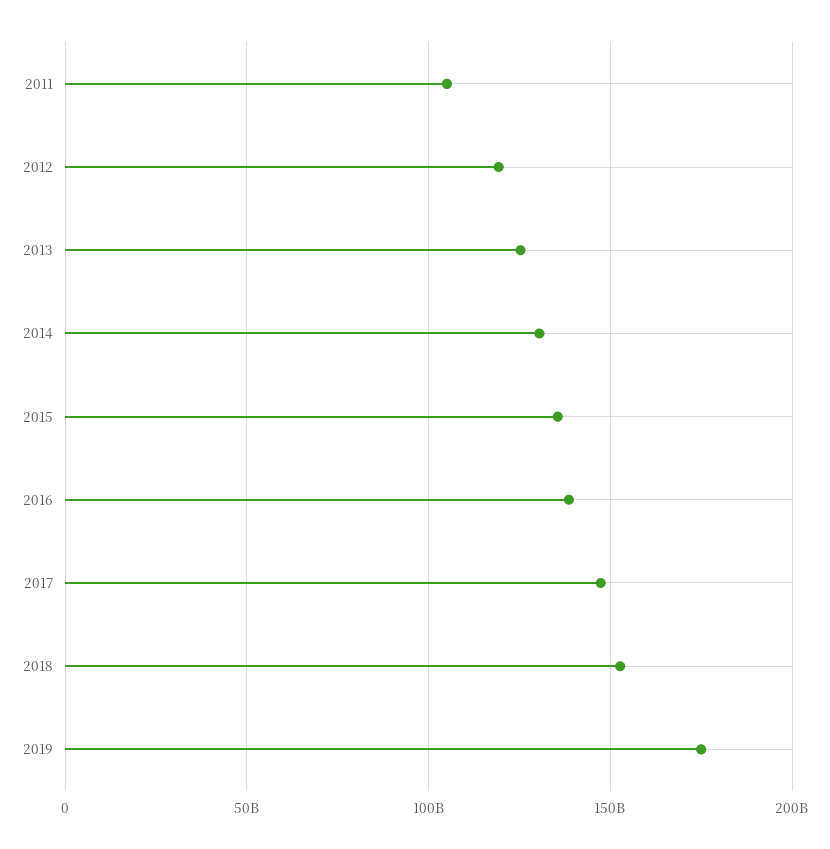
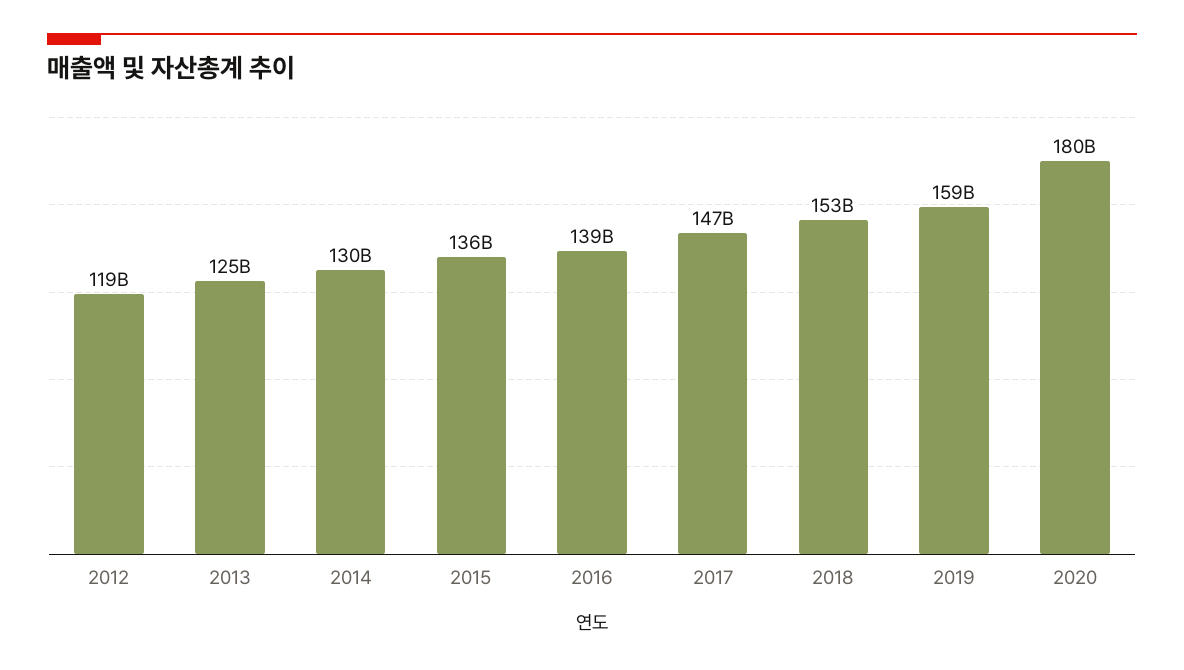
2011: 105000000000 -> none
2019: 175000000000 -> 159000000000
2020: none -> 180000000000

